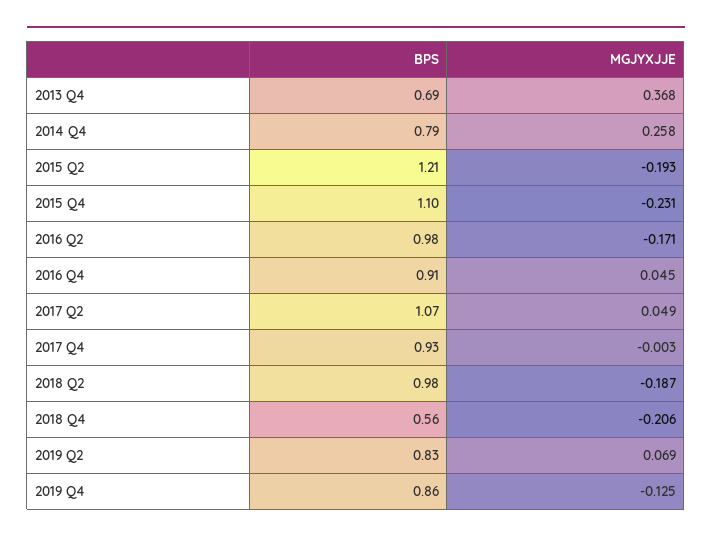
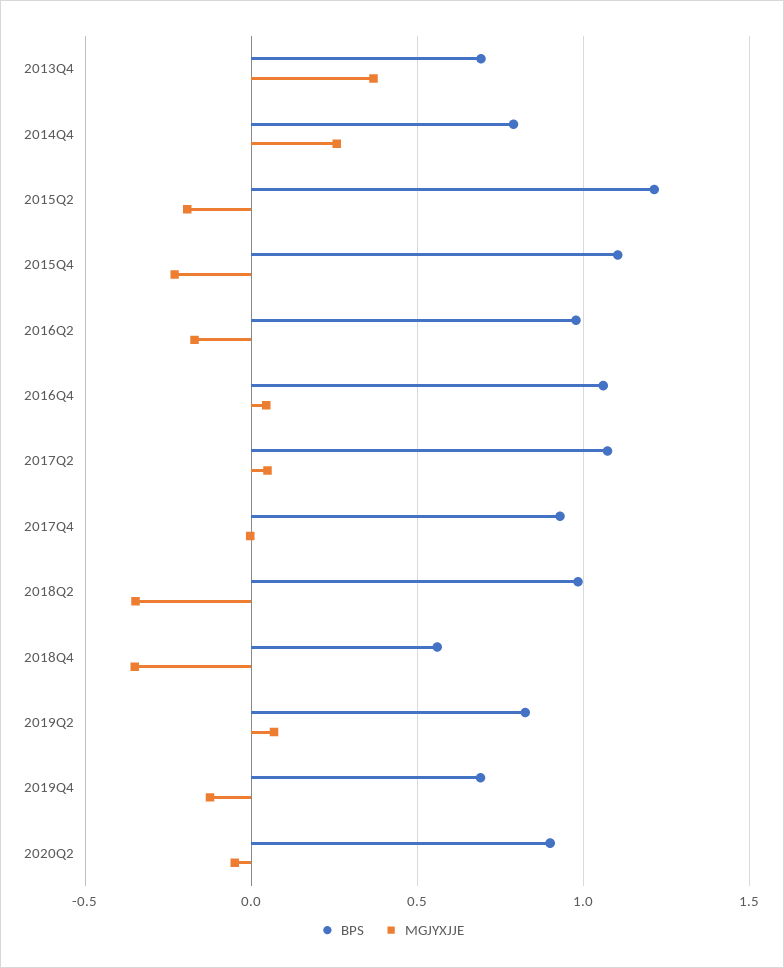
BPS, 2016 Q4: 0.91 -> 1.05
MGJYXJJE, 2018 Q2: -0.187 -> -0.35
MGJYXJJE, 2018 Q4: -0.206 -> -0.35
BPS, 2019 Q4: 0.86 -> 0.7
BPS, 2020Q2: none -> 0.9
MGJYXJJE, 2020Q2: none -> -0.05

